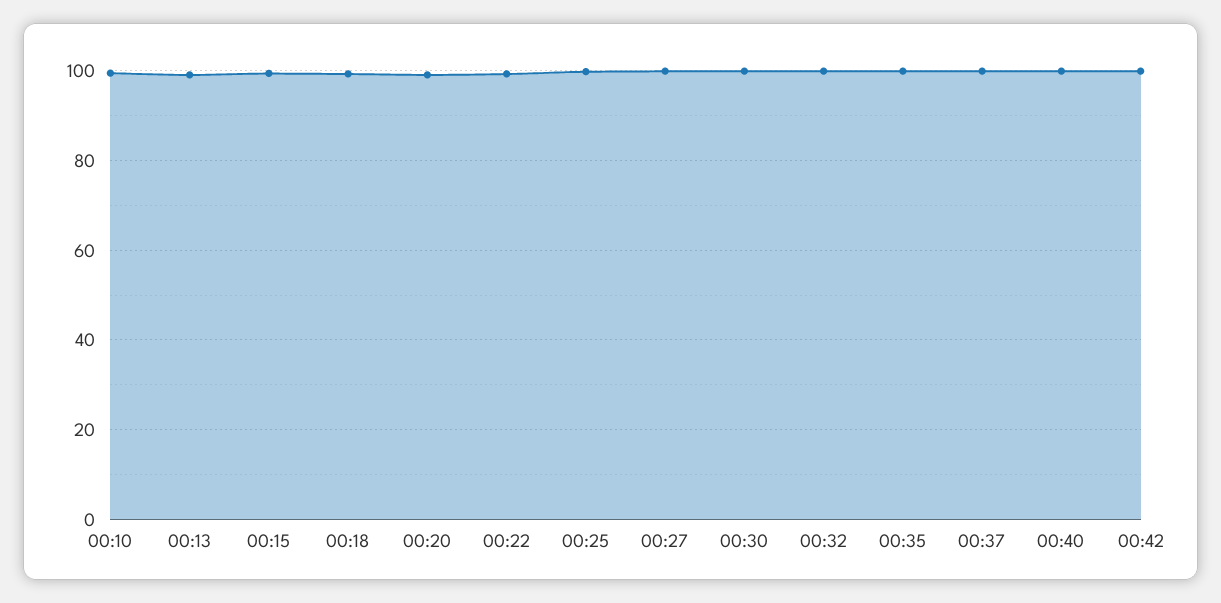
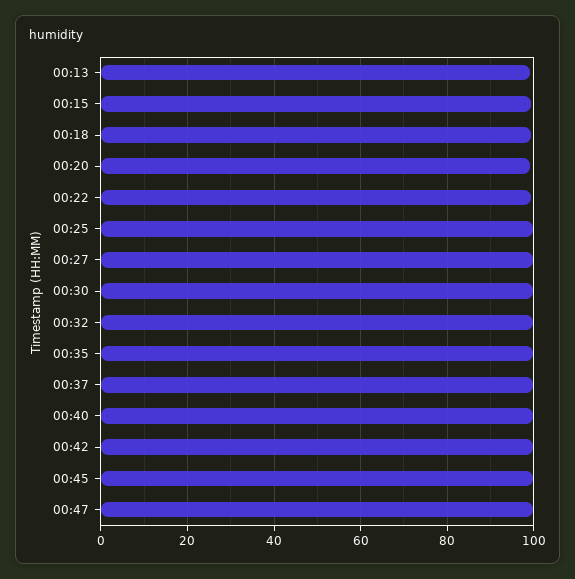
00:10: 100 -> none
00:45: none -> 100
00:47: none -> 100

